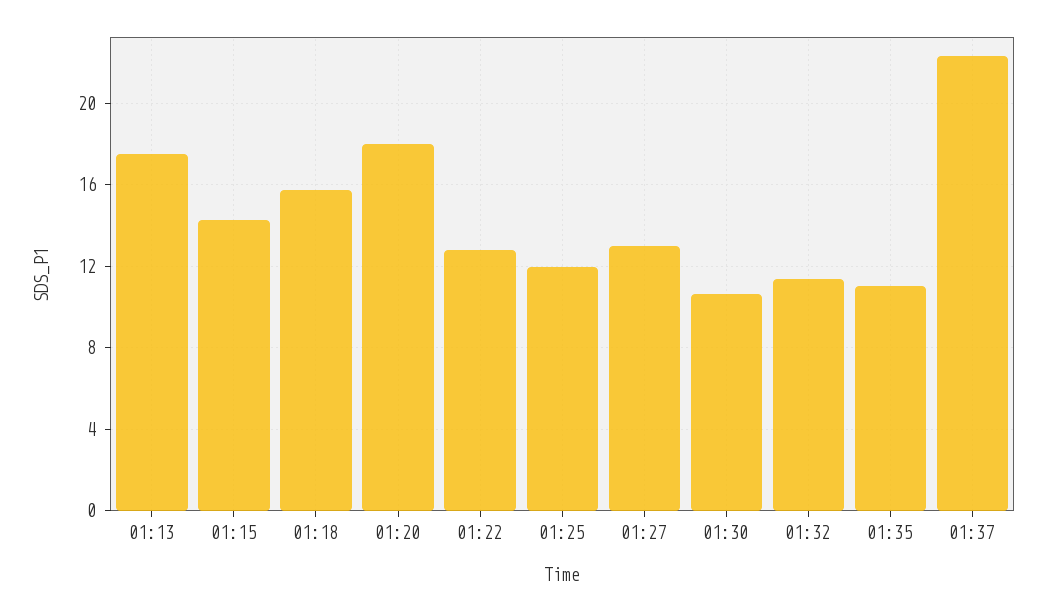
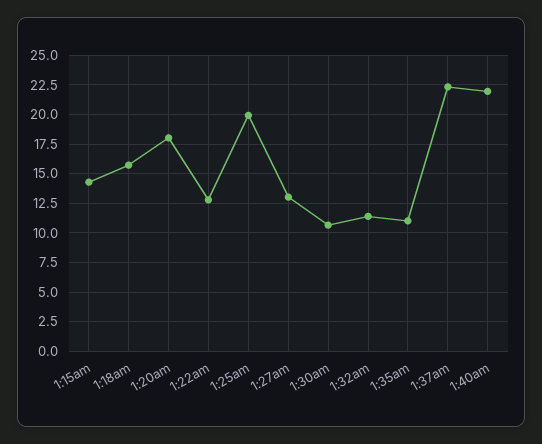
01:13: 17.5 -> none
01:25: 12 -> 20
1:40am: none -> 22.5

